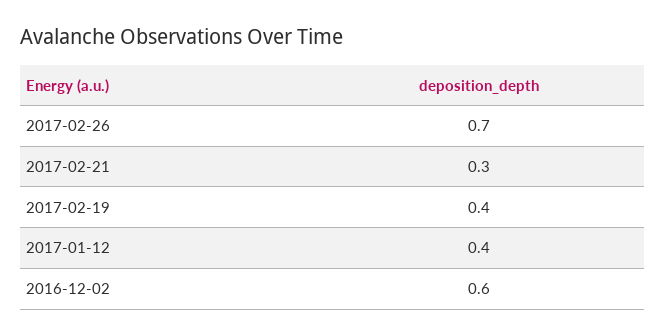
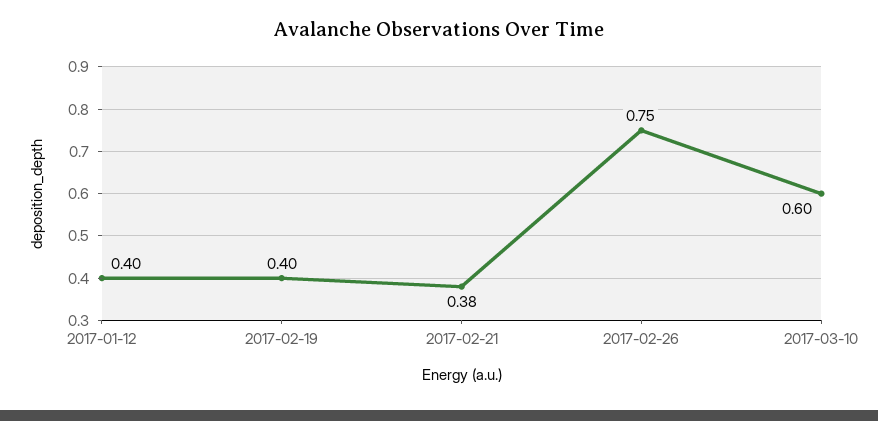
2017-02-26: 0.7 -> 0.75
2017-02-21: 0.3 -> 0.38
2016-12-02: 0.6 -> none
2017-03-10: none -> 0.6

